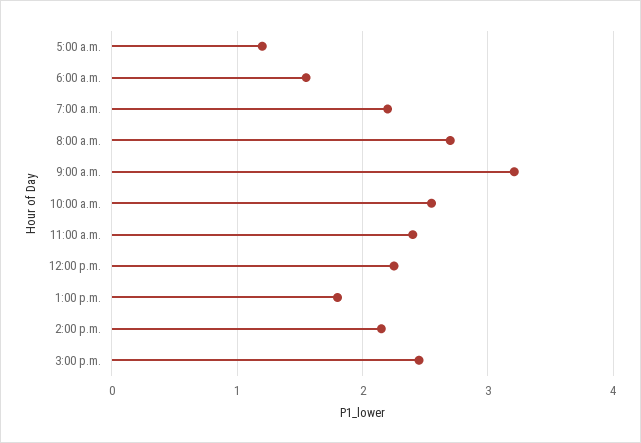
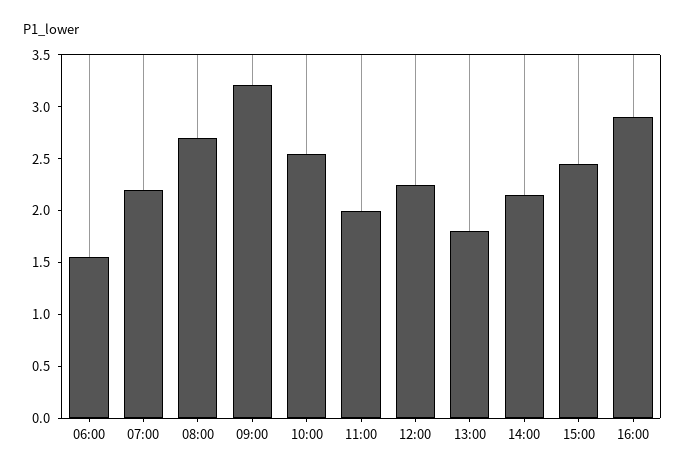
5:00 a.m.: 1.2 -> none
11:00 a.m.: 2.4 -> 2
16:00: none -> 2.9

